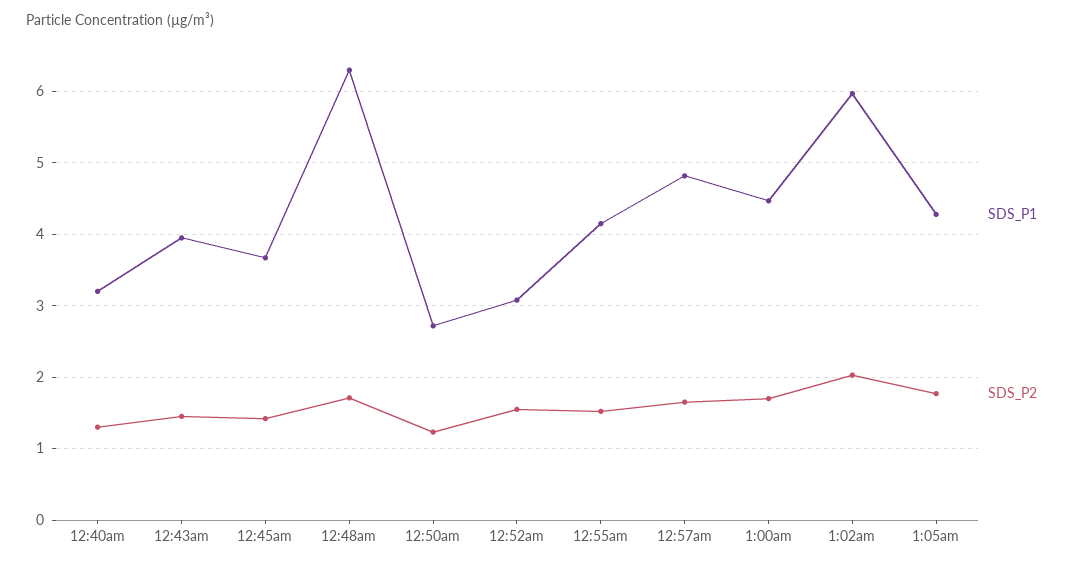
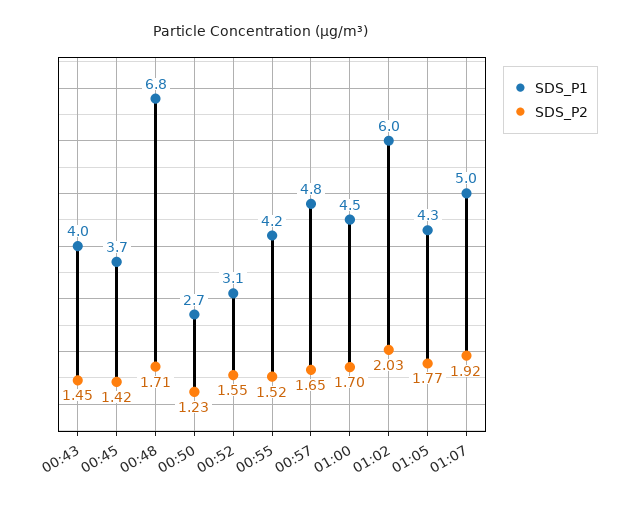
SDS_P1, 12:40am: 3.2 -> none
SDS_P2, 12:40am: 1.3 -> none
SDS_P1, 12:48am: 6.3 -> 6.8
SDS_P1, 01:07: none -> 5
SDS_P2, 01:07: none -> 1.92

